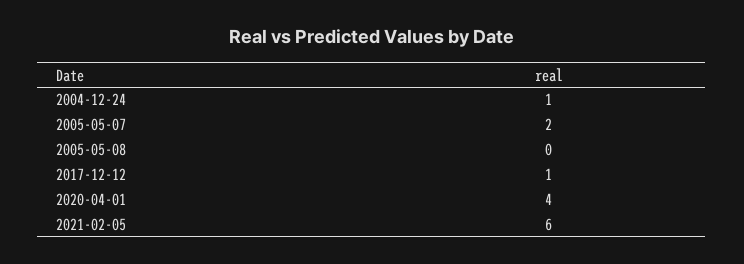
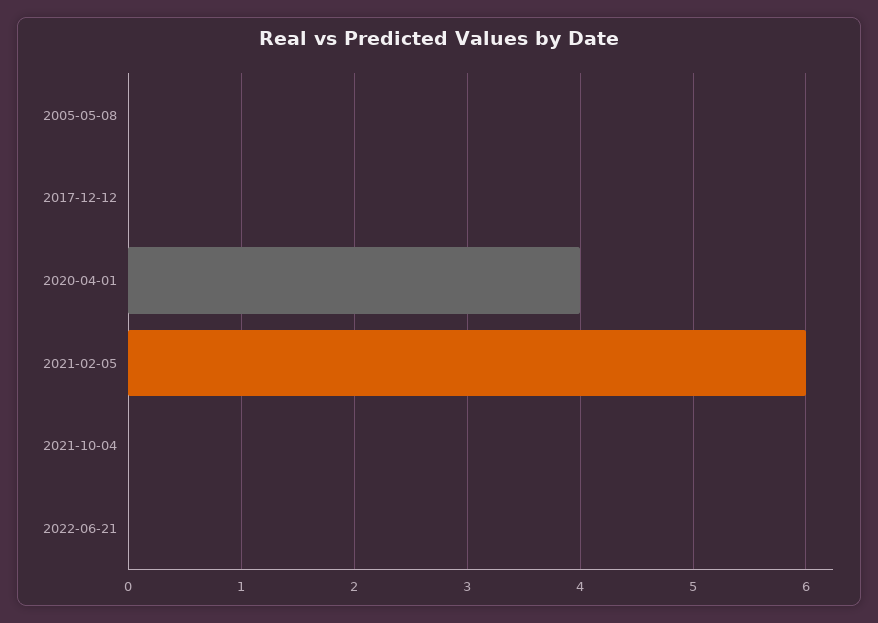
2004-12-24: 1 -> none
2005-05-07: 2 -> none
2017-12-12: 1 -> 0
2021-10-04: none -> 0
2022-06-21: none -> 0

